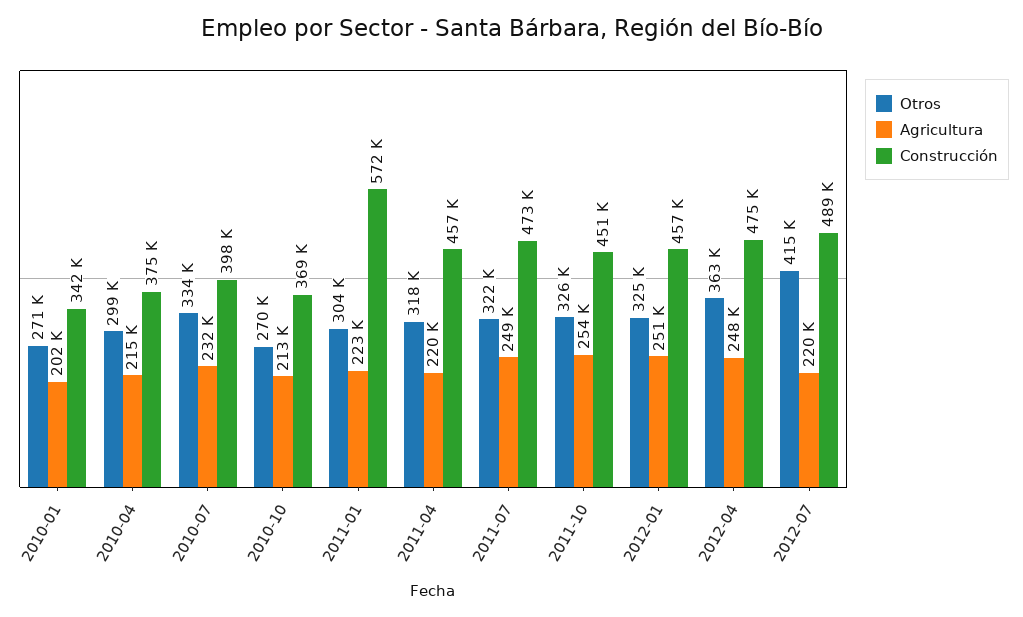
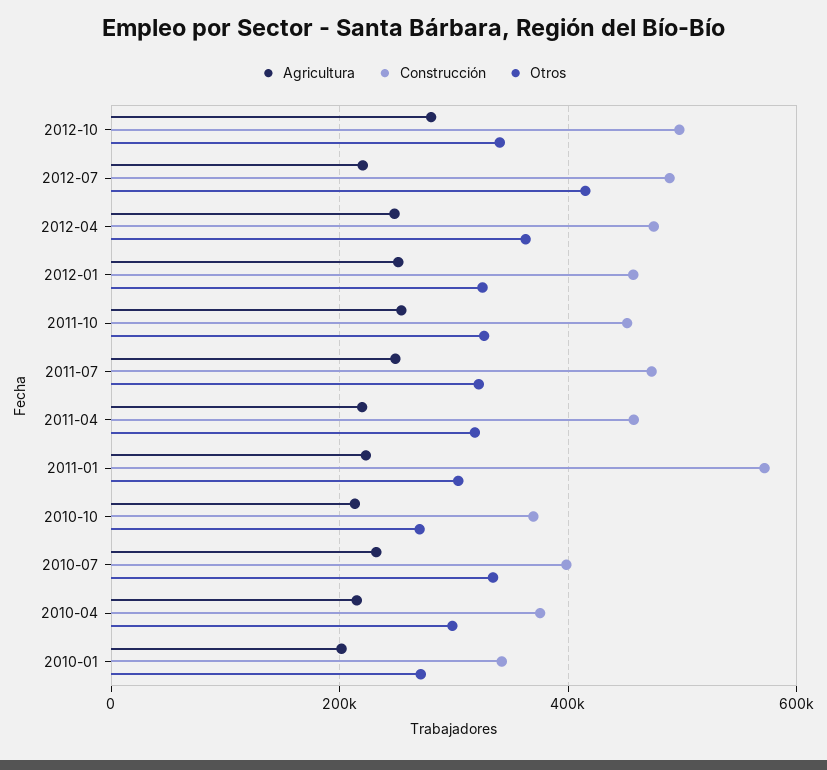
Agricultura, 2012-10: none -> 280000
Construcción, 2012-10: none -> 500000
Otros, 2012-10: none -> 340000

